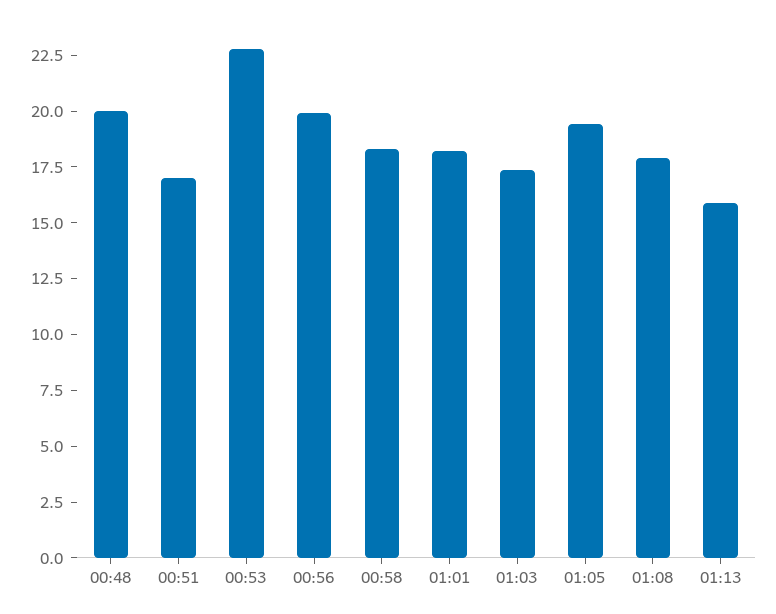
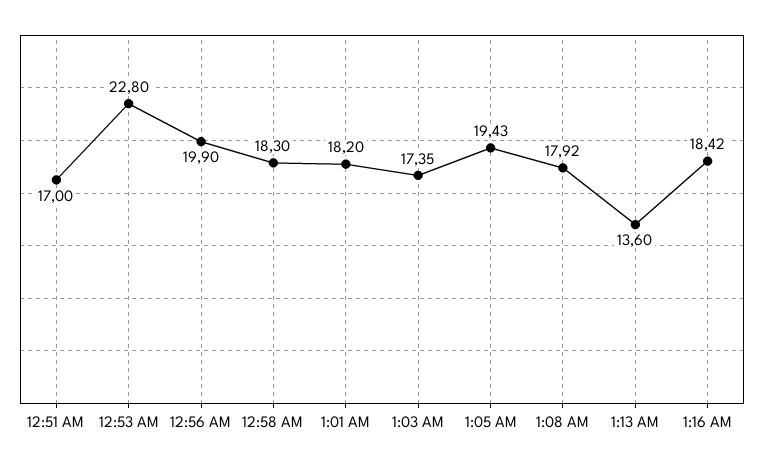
00:48: 20 -> none
01:13: 16 -> 13.6
1:16 AM: none -> 18.42

